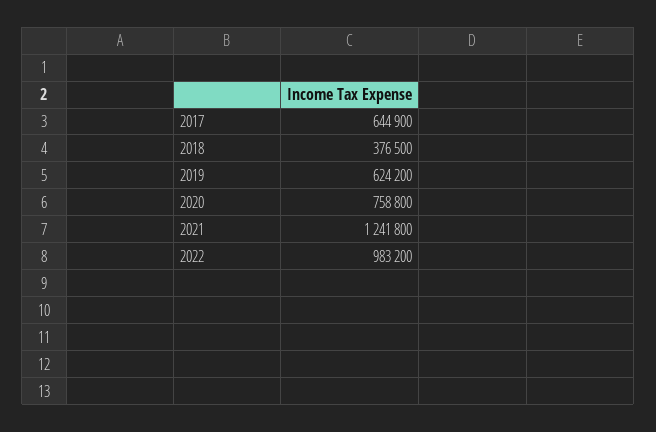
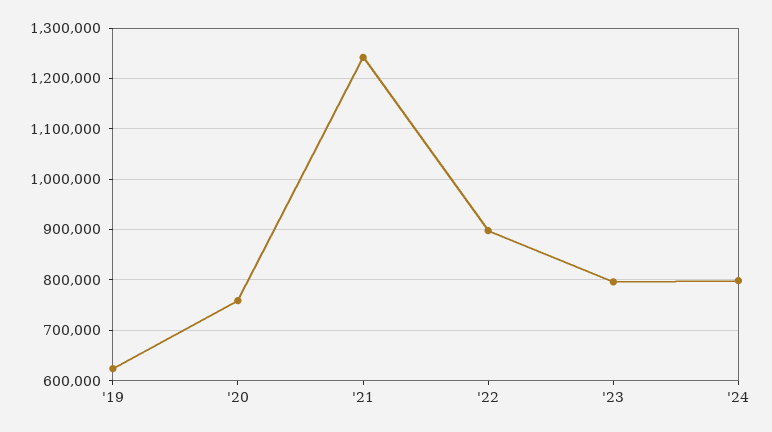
2017: 644900 -> none
2018: 376500 -> none
2022: 983200 -> 900000
'23: none -> 800000
'24: none -> 800000

